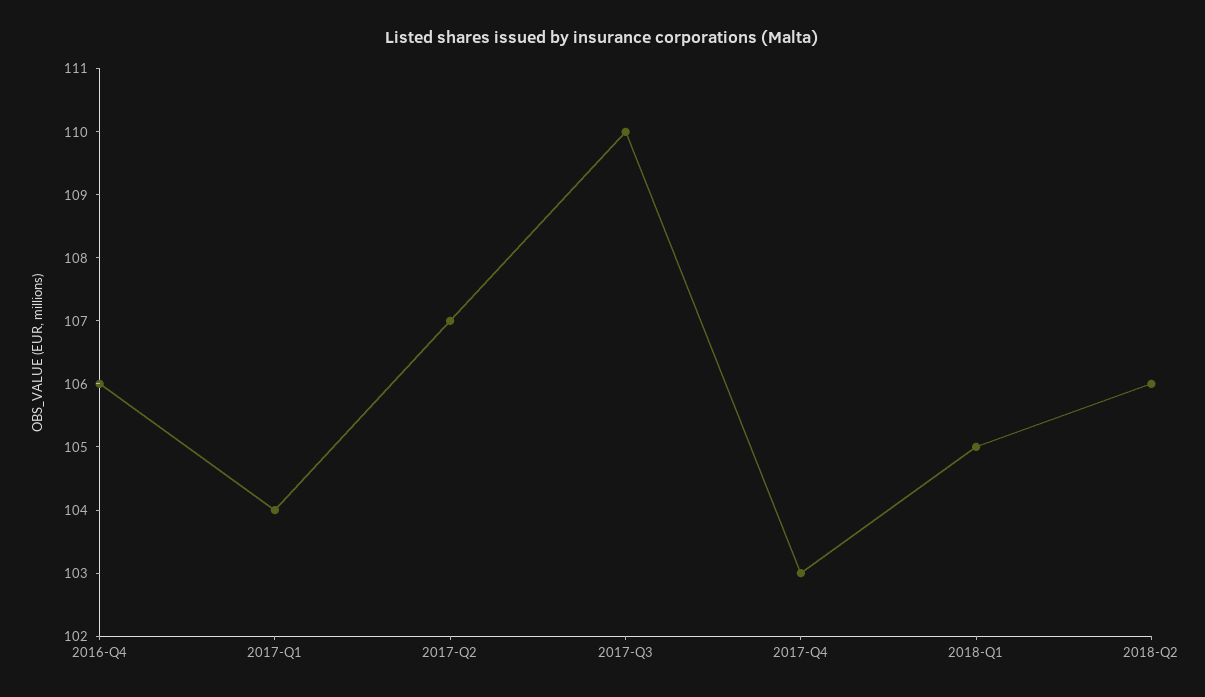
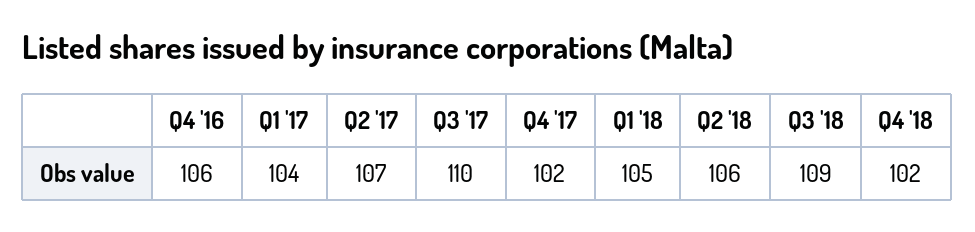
2017-Q4: 103 -> 102
Q3 '18: none -> 109
Q4 '18: none -> 102

